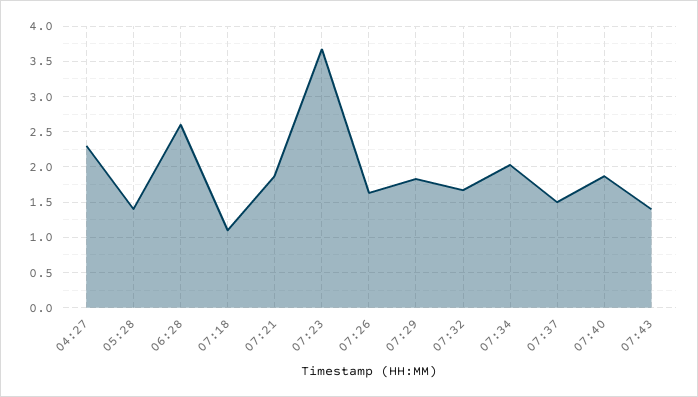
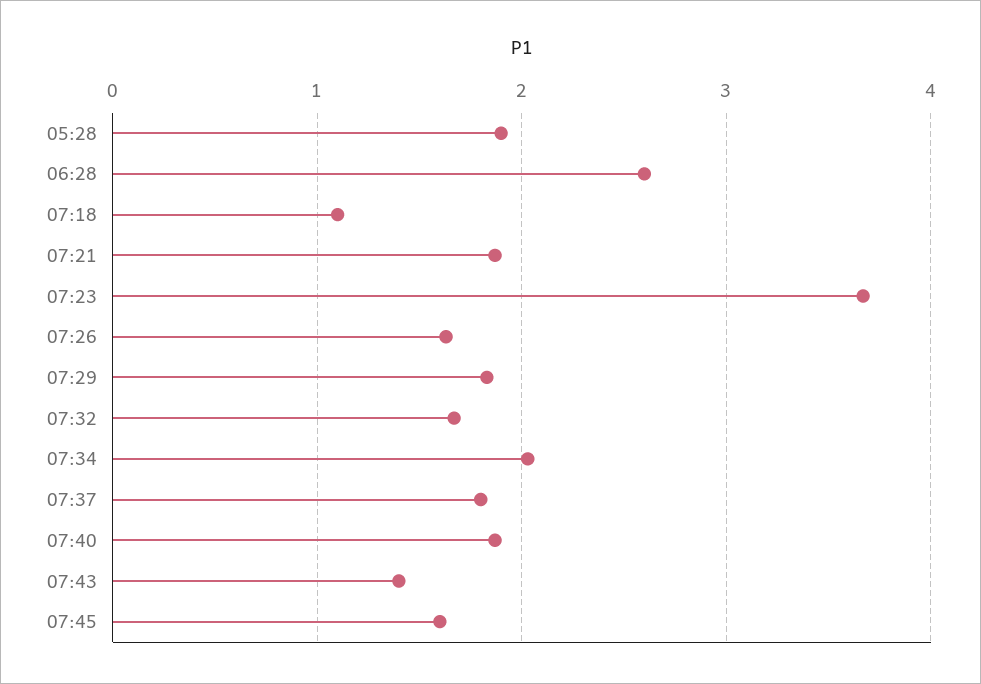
04:27: 2.3 -> none
05:28: 1.4 -> 1.9
07:37: 1.5 -> 1.8
07:45: none -> 1.6

